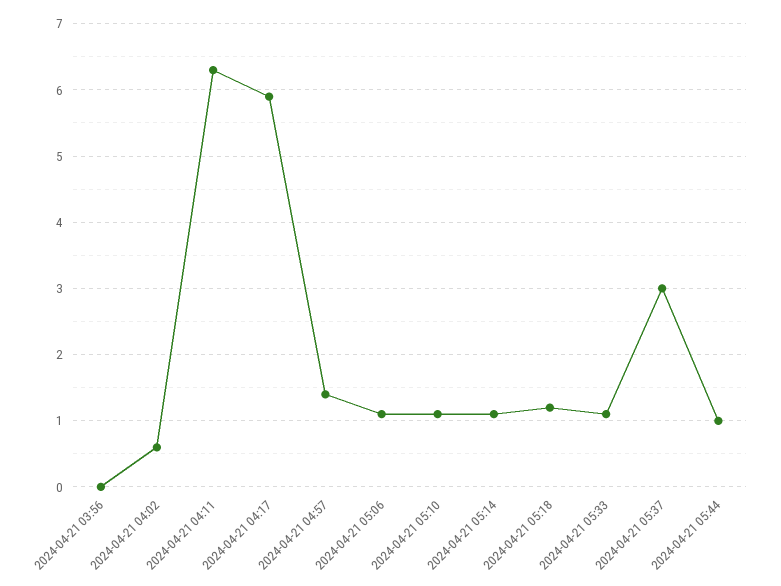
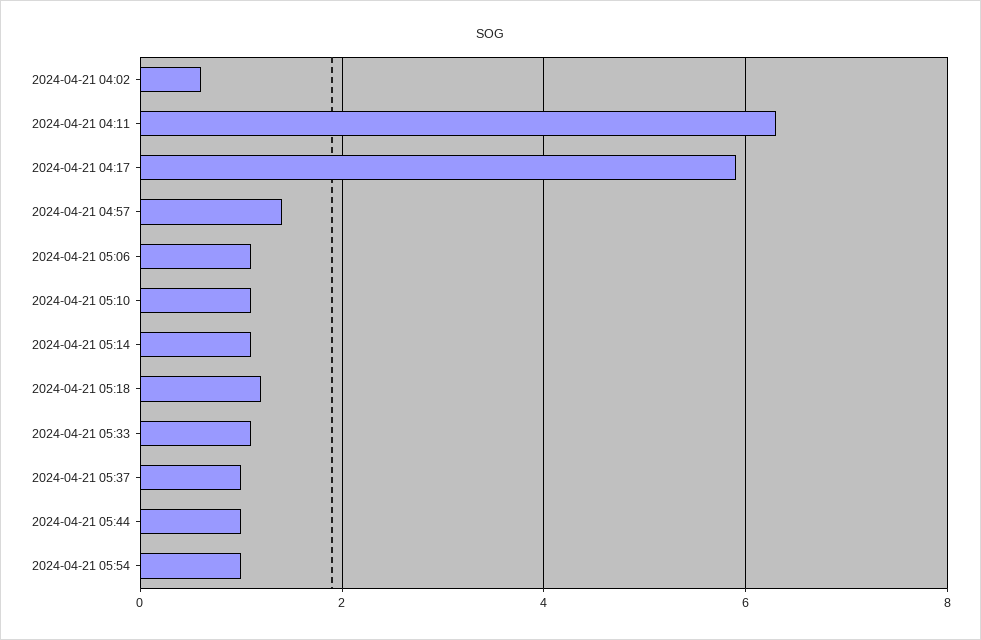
2024-04-21 03:56: 0 -> none
2024-04-21 05:37: 3 -> 1
2024-04-21 05:54: none -> 1

